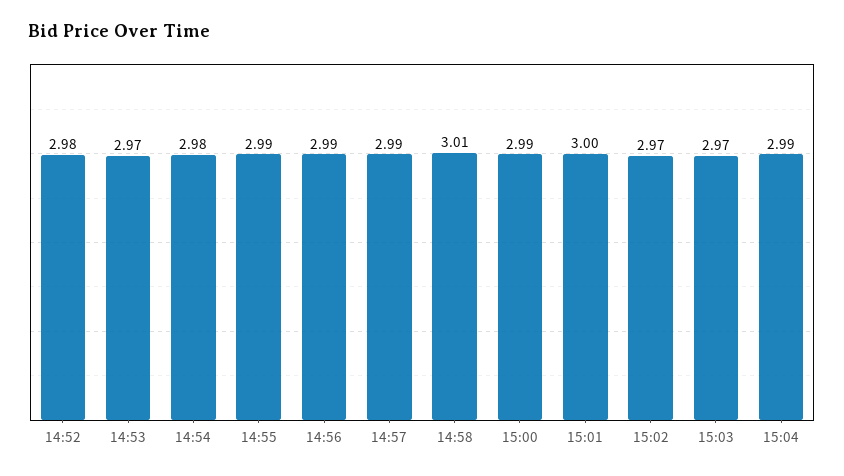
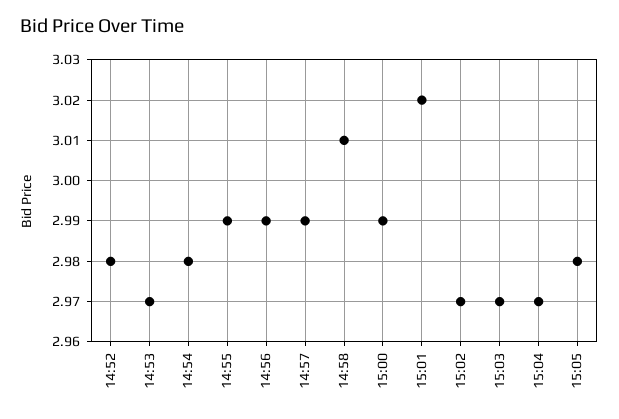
15:01: 3 -> 3.02
15:04: 2.99 -> 2.97
15:05: none -> 2.98

